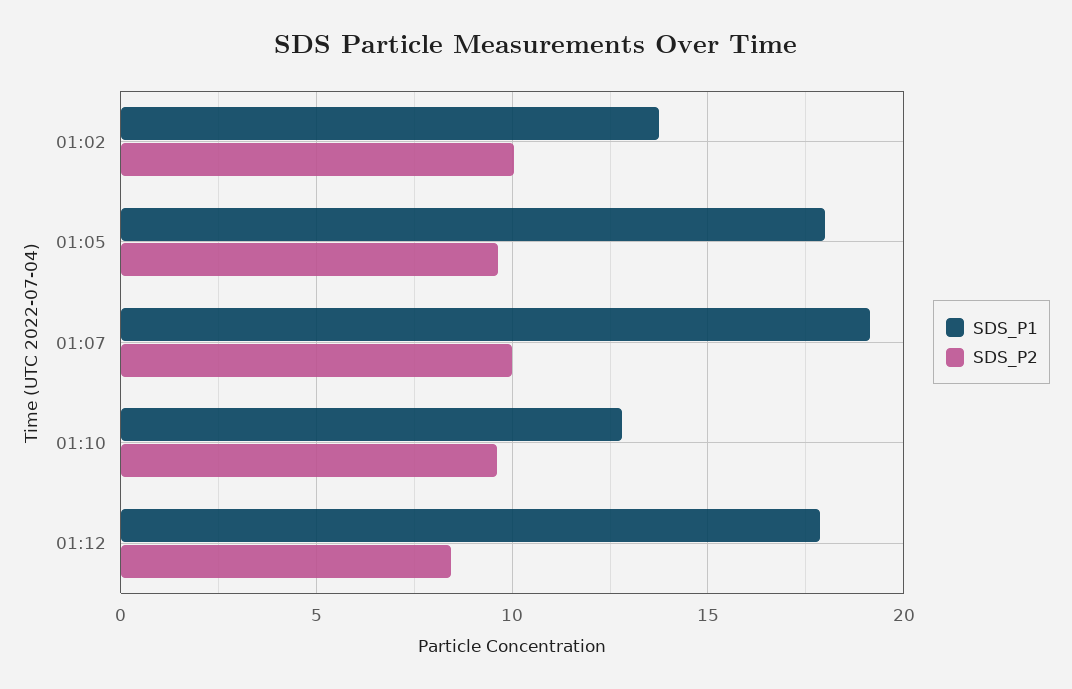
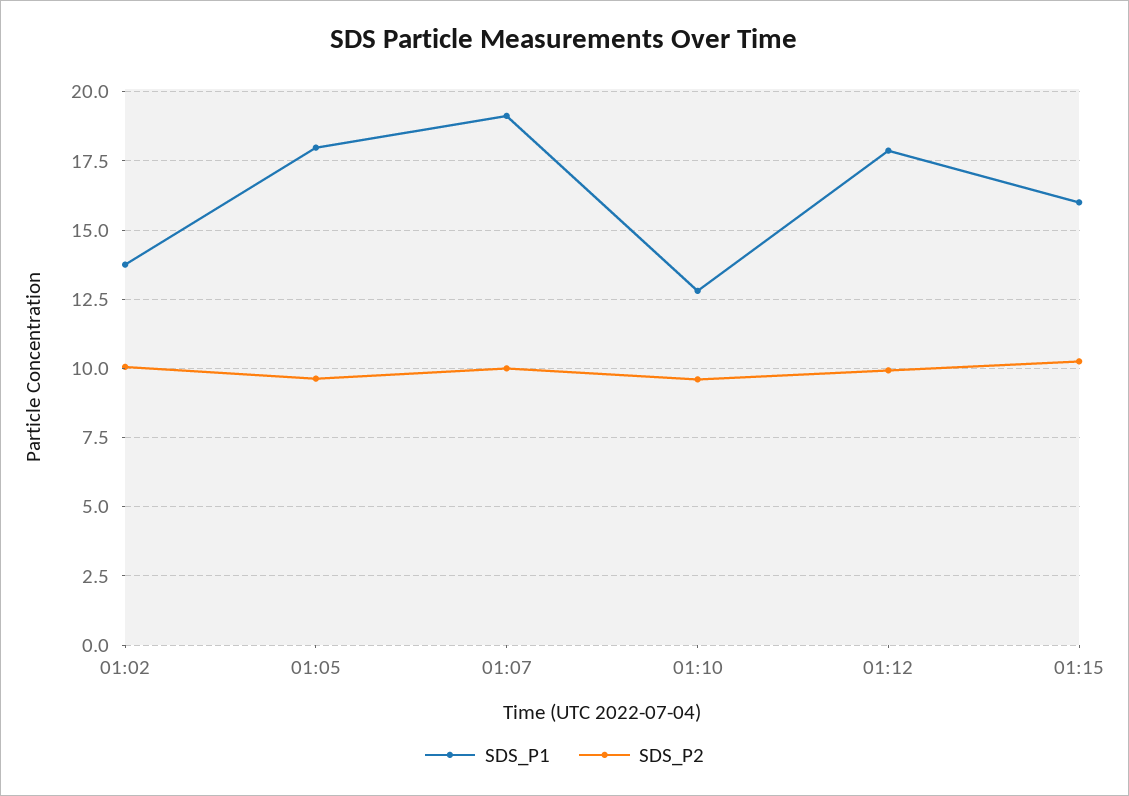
SDS_P2, 01:12: 8.5 -> 10
SDS_P1, 01:15: none -> 16
SDS_P2, 01:15: none -> 10.25

